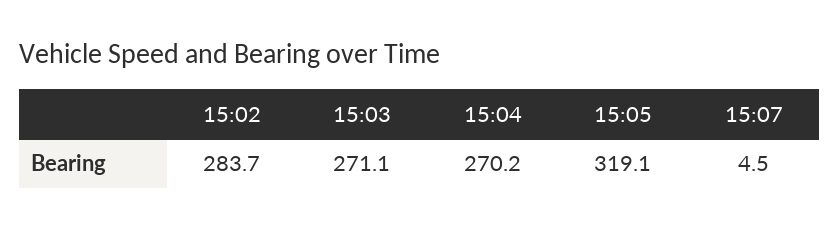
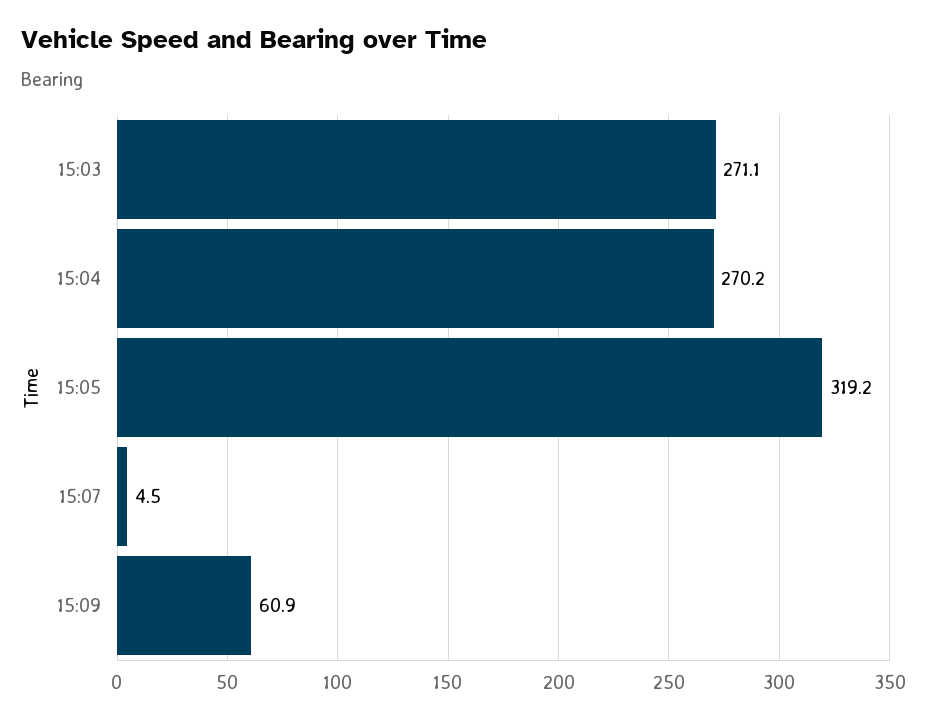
15:02: 283.7 -> none
15:05: 319.1 -> 319.2
15:09: none -> 60.9

